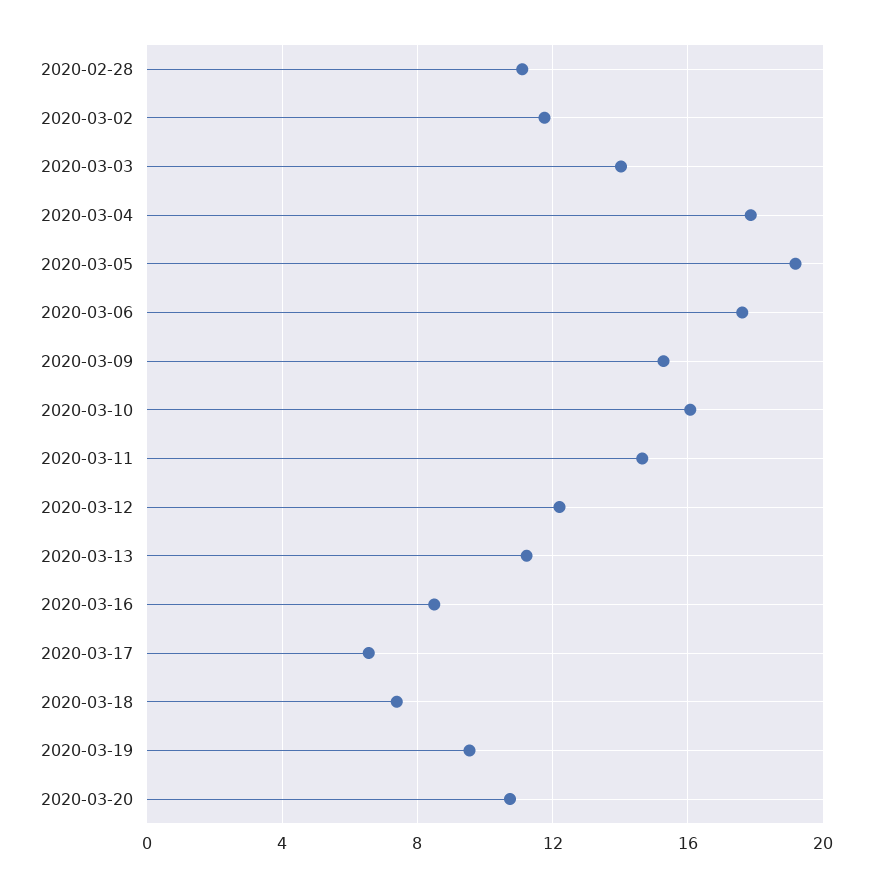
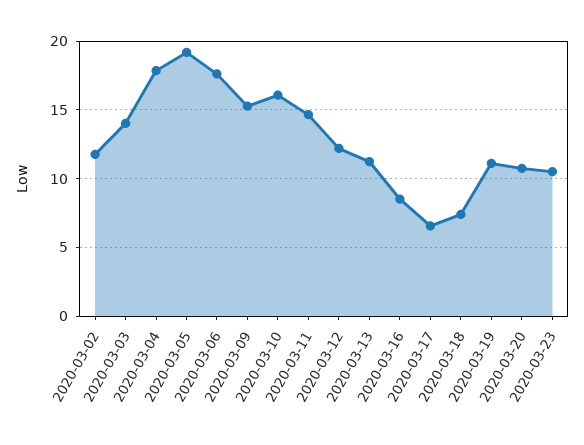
2020-02-28: 11 -> none
2020-03-19: 9.5 -> 11
2020-03-23: none -> 10.5

